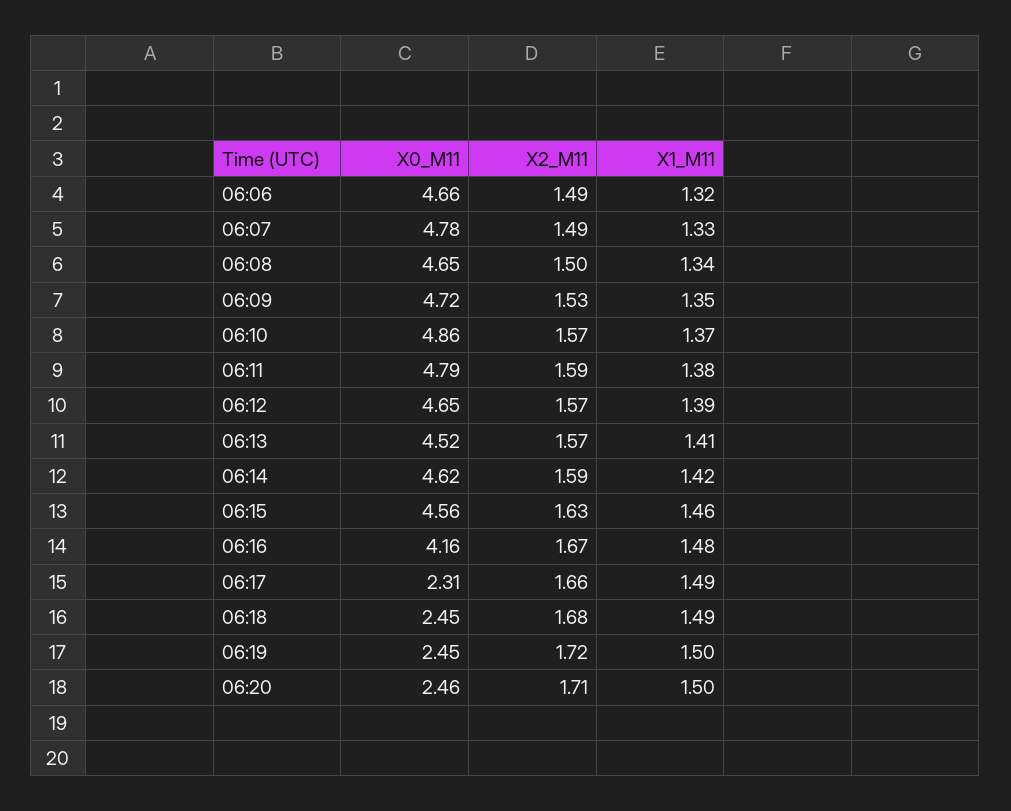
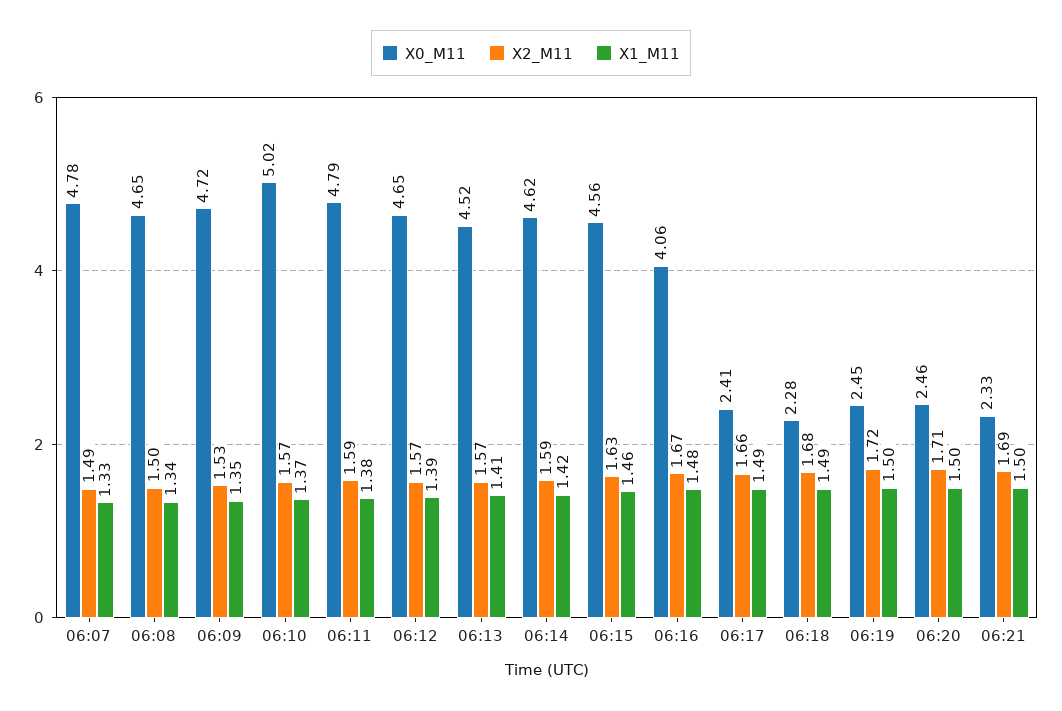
X0_M11, 06:06: 4.66 -> none
X2_M11, 06:06: 1.49 -> none
X1_M11, 06:06: 1.32 -> none
X0_M11, 06:10: 4.86 -> 5.02
X0_M11, 06:16: 4.16 -> 4.06
X0_M11, 06:17: 2.31 -> 2.41
X0_M11, 06:18: 2.45 -> 2.28
X0_M11, 06:21: none -> 2.33
X2_M11, 06:21: none -> 1.69
X1_M11, 06:21: none -> 1.5

